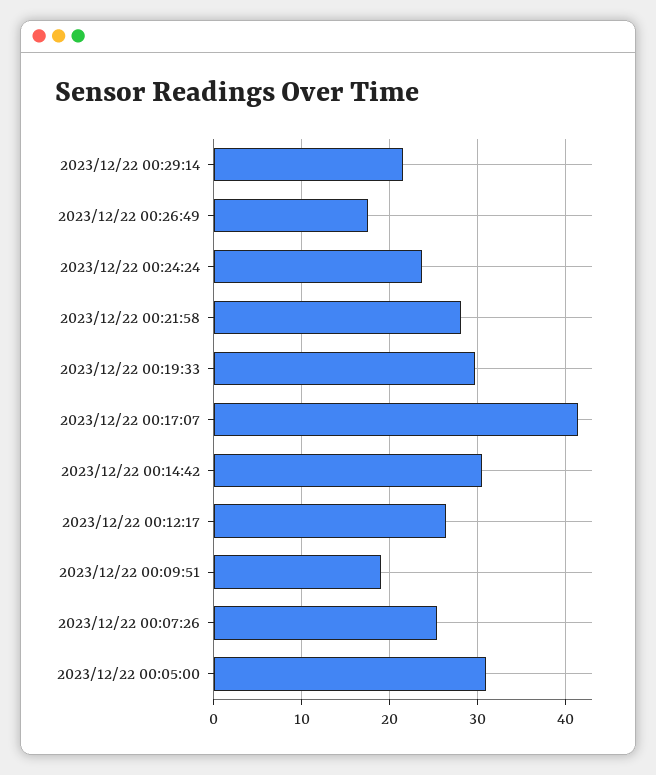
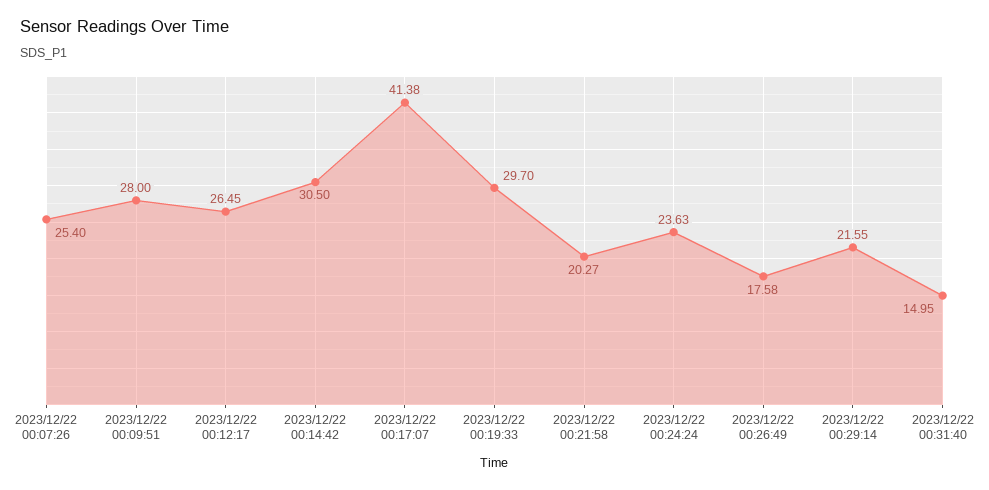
2023/12/22 00:21:58: 28 -> 20.27
2023/12/22 00:09:51: 19 -> 28
2023/12/22 00:05:00: 31 -> none
2023/12/22 00:31:40: none -> 14.95

